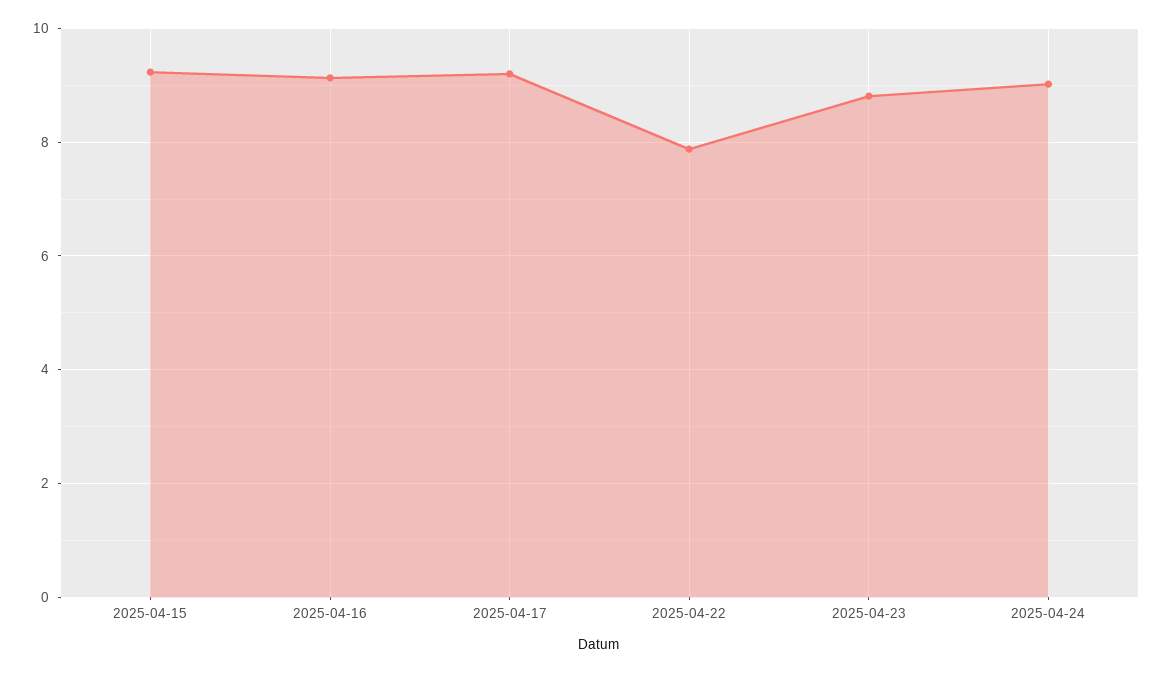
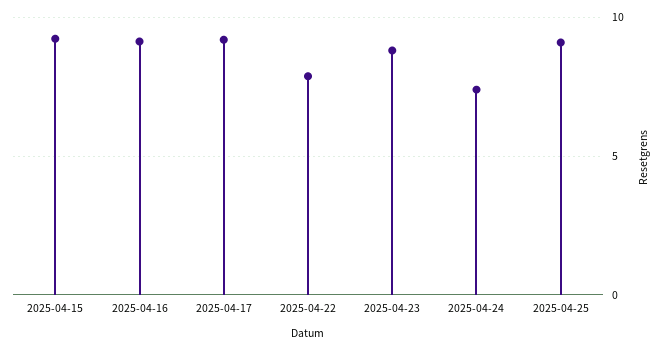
2025-04-24: 9 -> 7.5
2025-04-25: none -> 9

